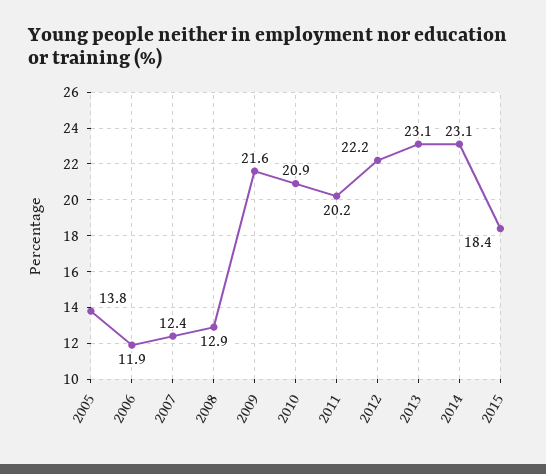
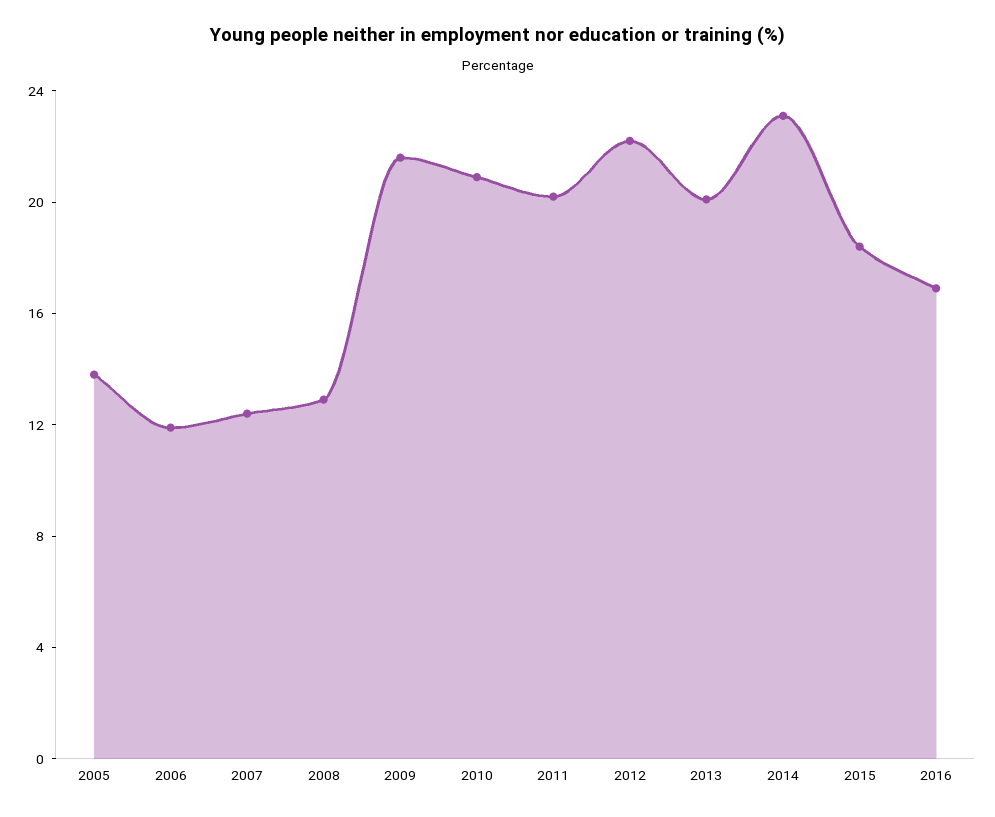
2013: 23.1 -> 20
2016: none -> 17

